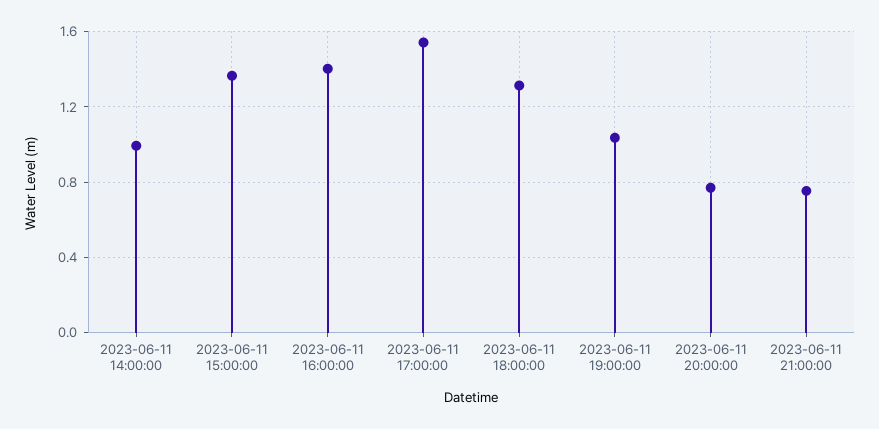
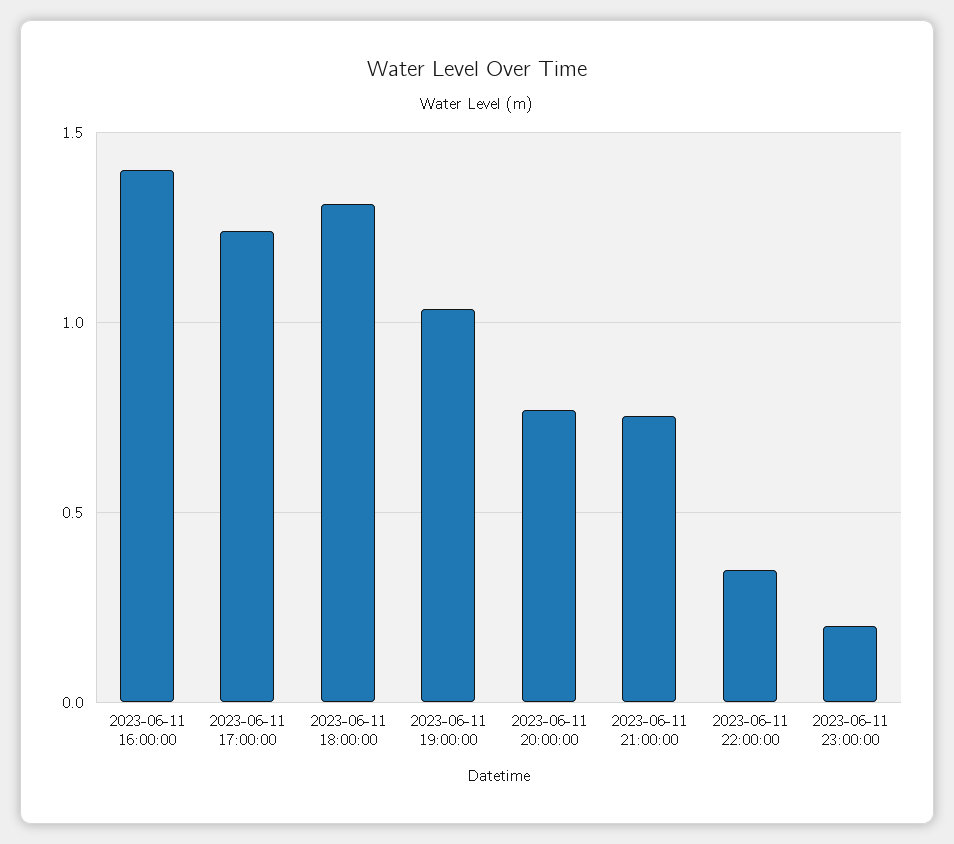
2023-06-11 14:00:00: 1 -> none
2023-06-11 15:00:00: 1.35 -> none
2023-06-11 17:00:00: 1.55 -> 1.25
2023-06-11 22:00:00: none -> 0.35
2023-06-11 23:00:00: none -> 0.2

